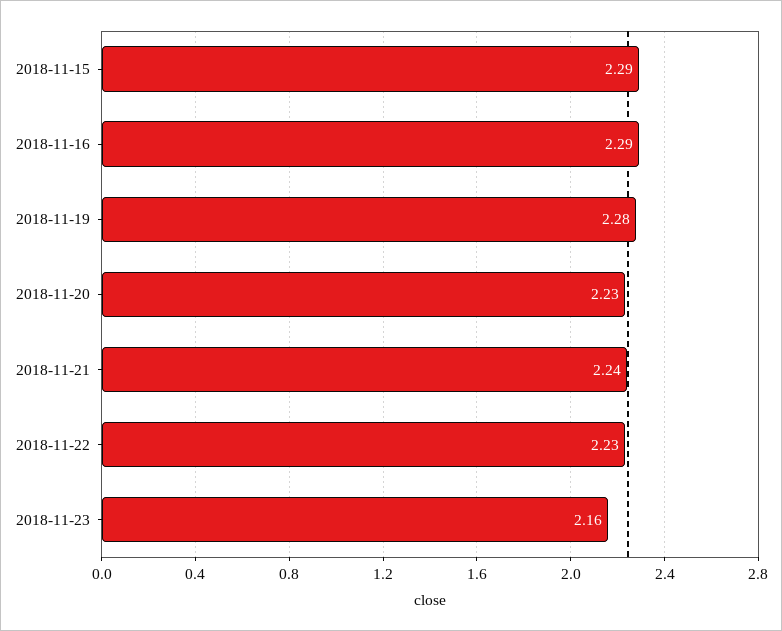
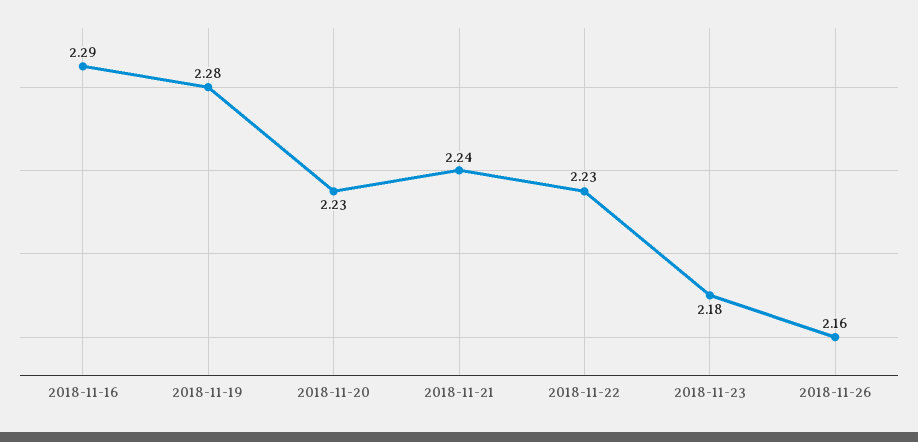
2018-11-15: 2.29 -> none
2018-11-23: 2.16 -> 2.18
2018-11-26: none -> 2.16

